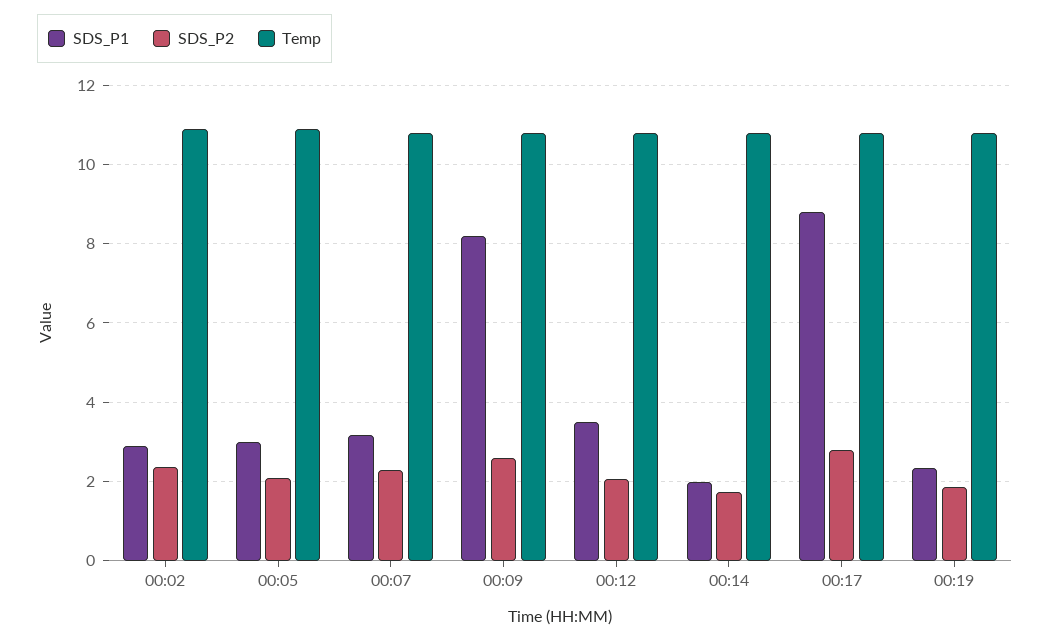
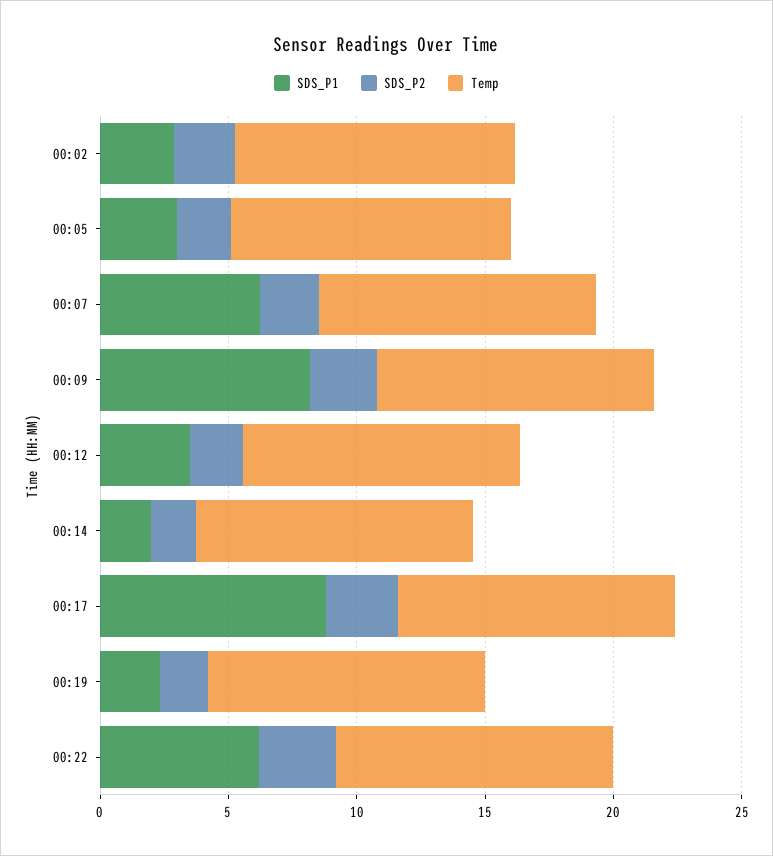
SDS_P1, 00:07: 3.2 -> 6
SDS_P1, 00:22: none -> 6
SDS_P2, 00:22: none -> 3
Temp, 00:22: none -> 11

